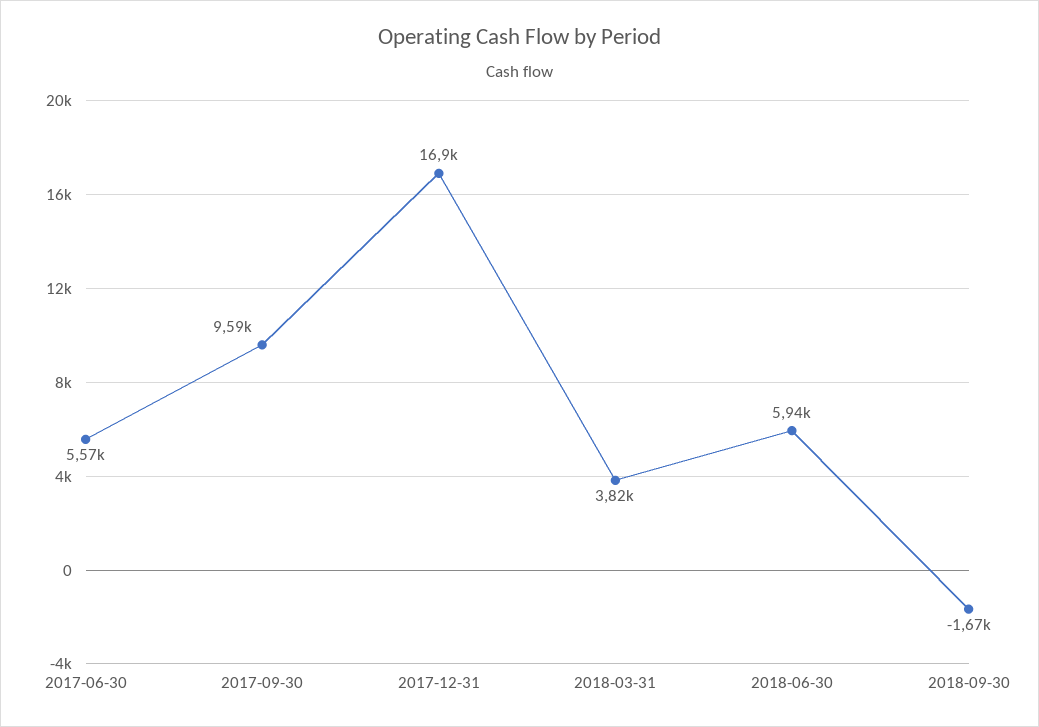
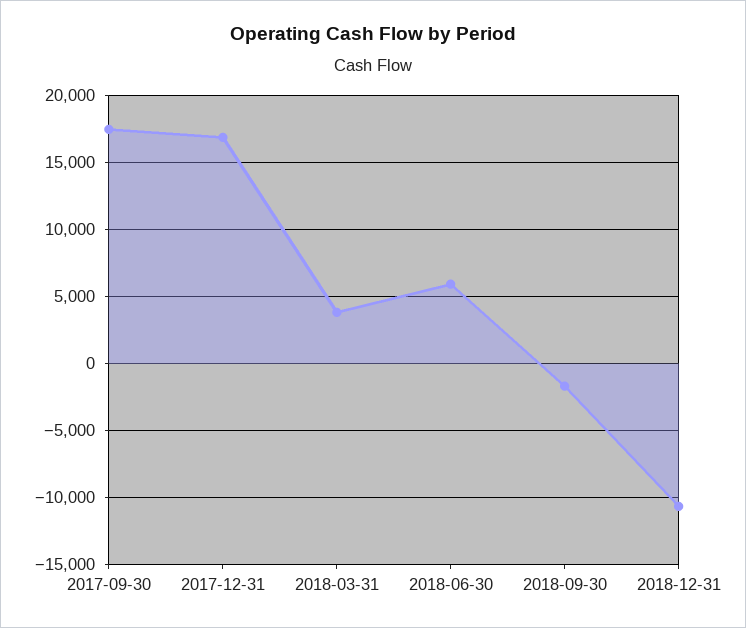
2017-06-30: 5570 -> none
2017-09-30: 9590 -> 17500
2018-12-31: none -> -10500

